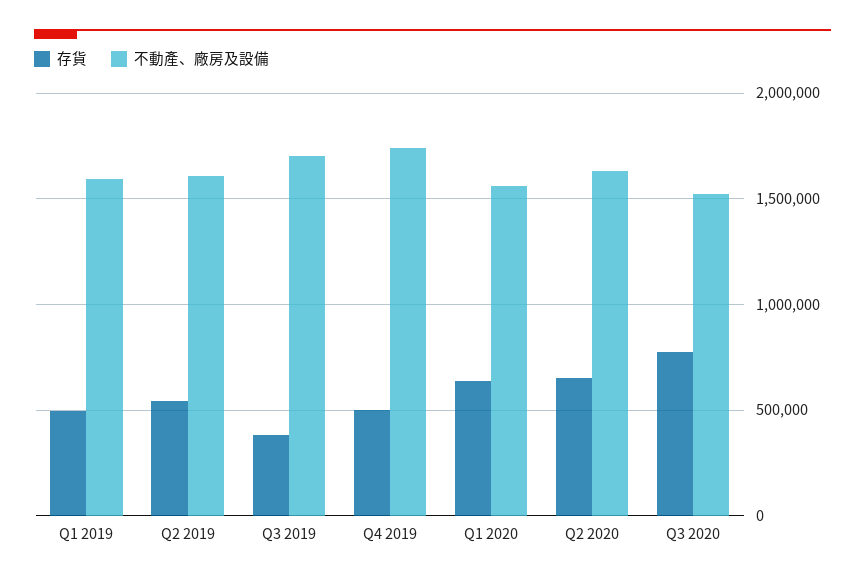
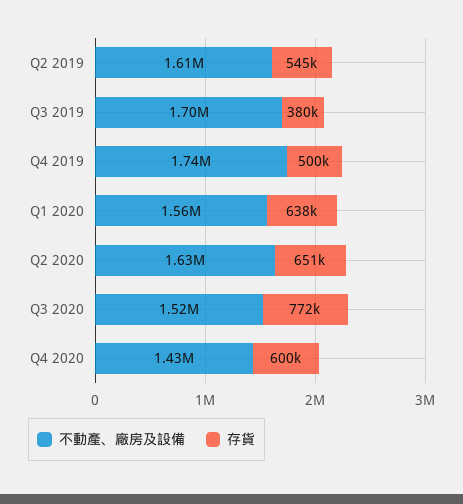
存貨, Q1 2019: 500000 -> none
不動產、廠房及設備, Q1 2019: 1600000 -> none
不動產、廠房及設備, Q4 2020: none -> 1430000
存貨, Q4 2020: none -> 600000

